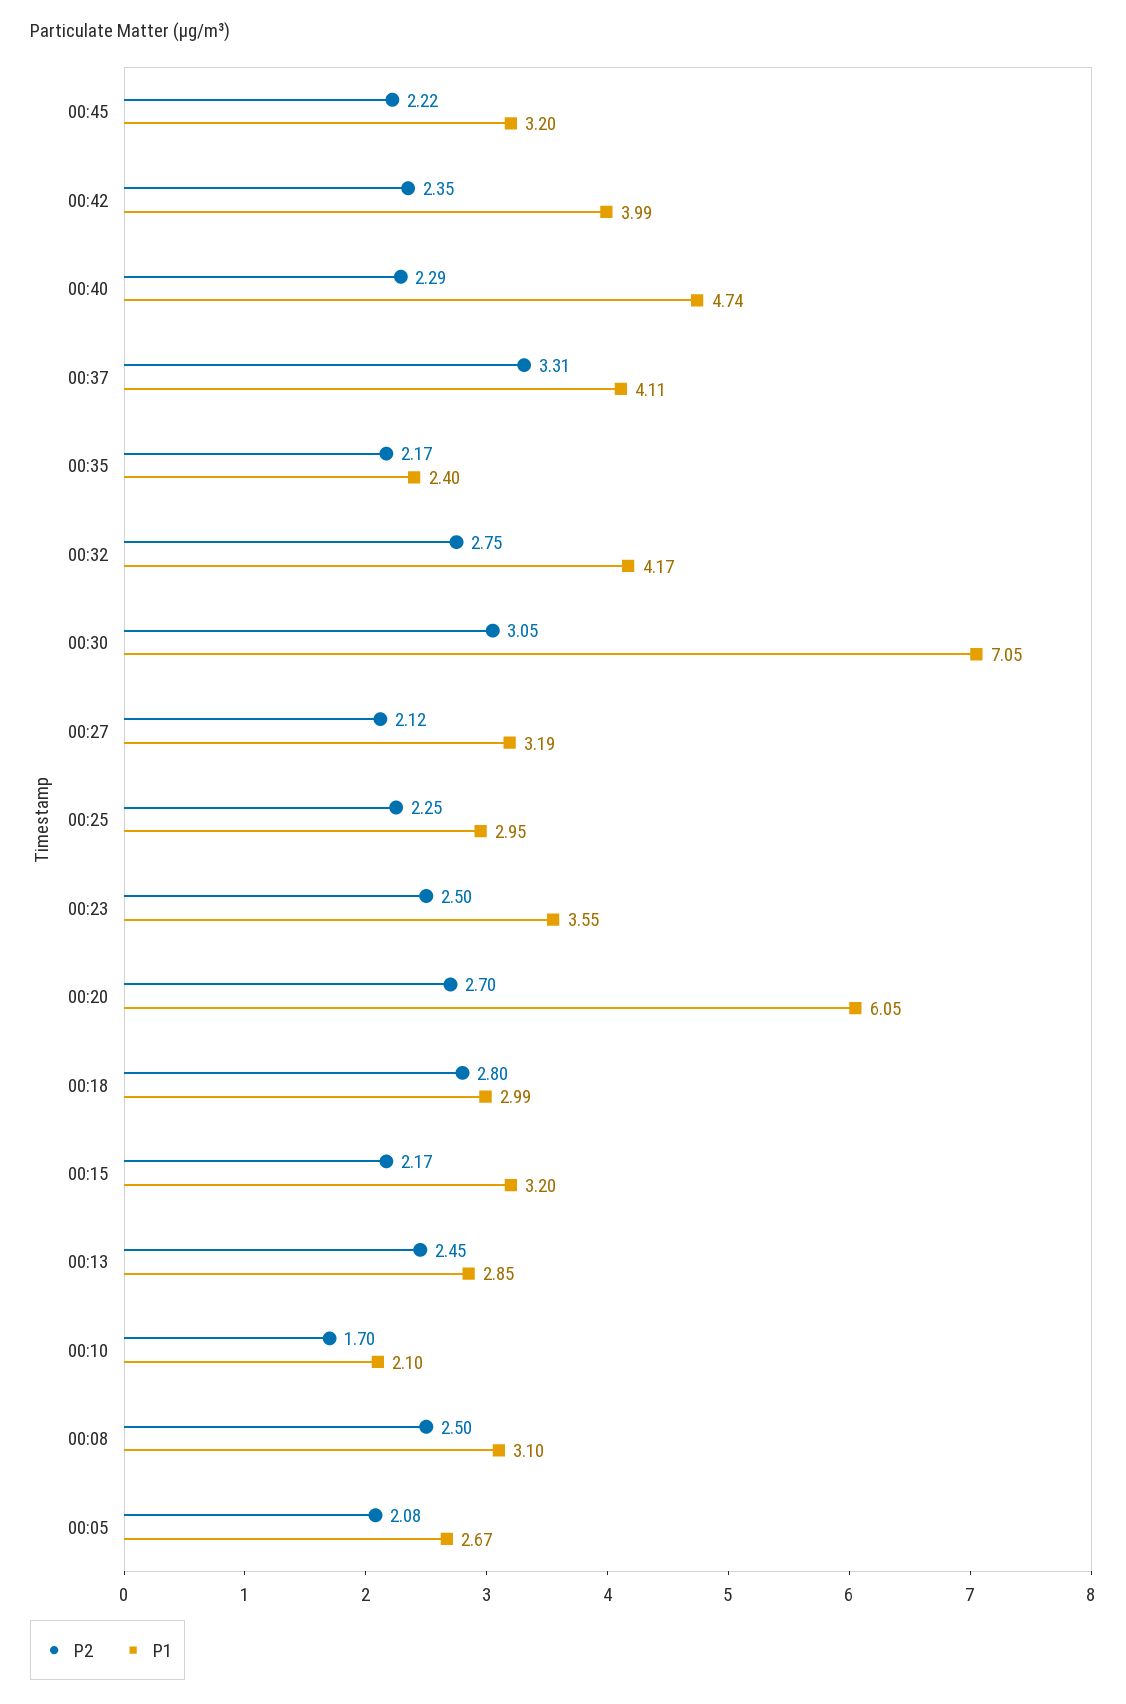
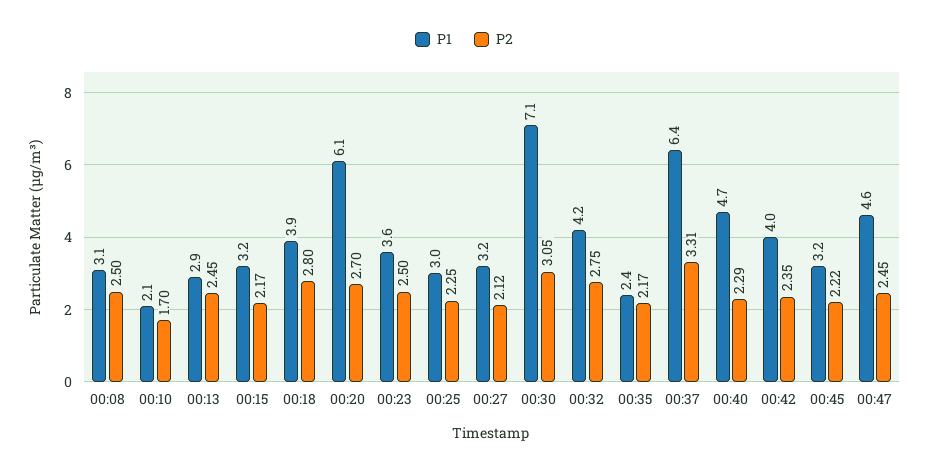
P1, 00:37: 4.11 -> 6.4
P1, 00:18: 2.99 -> 3.9
P2, 00:05: 2.08 -> none
P1, 00:05: 2.67 -> none
P1, 00:47: none -> 4.6
P2, 00:47: none -> 2.45

